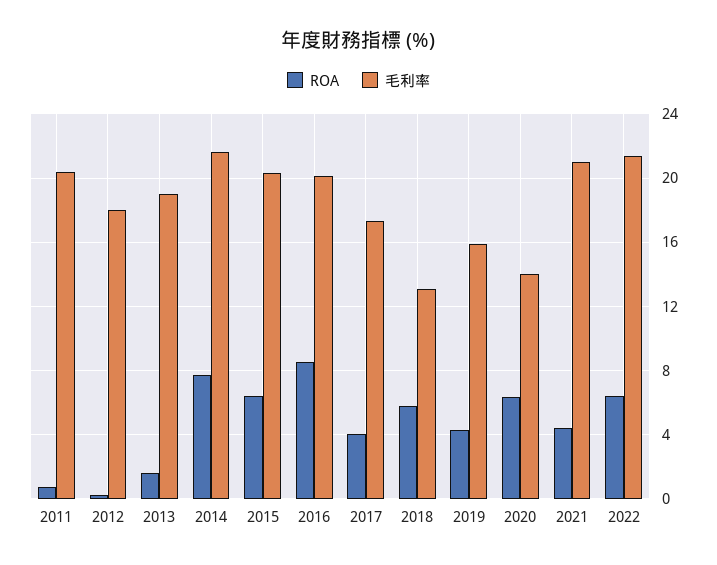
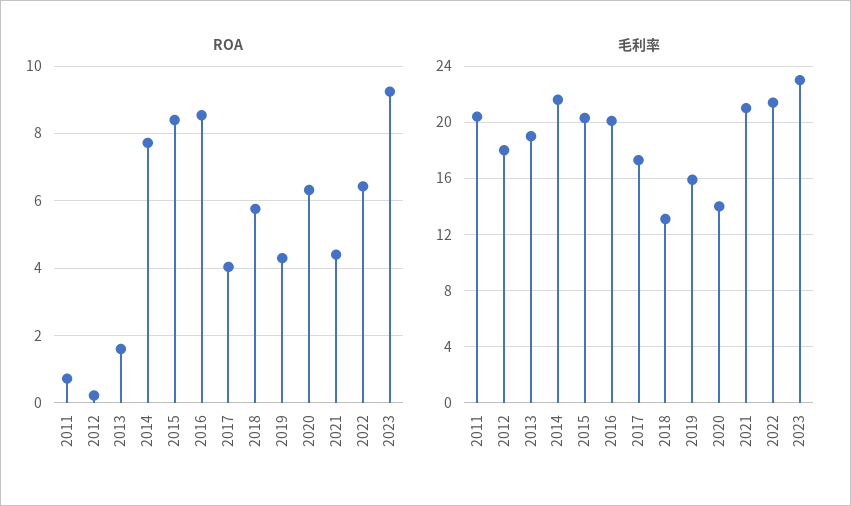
ROA, 2015: 6.5 -> 8.4
ROA, 2023: none -> 9.2
毛利率, 2023: none -> 23

